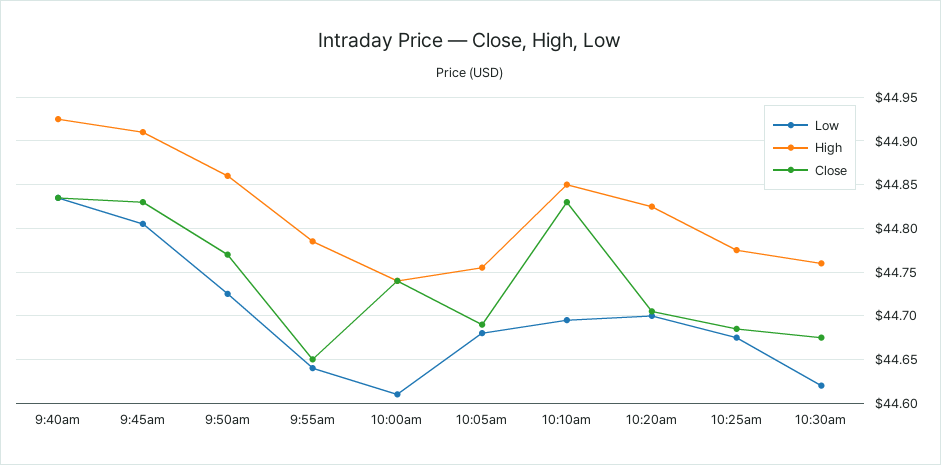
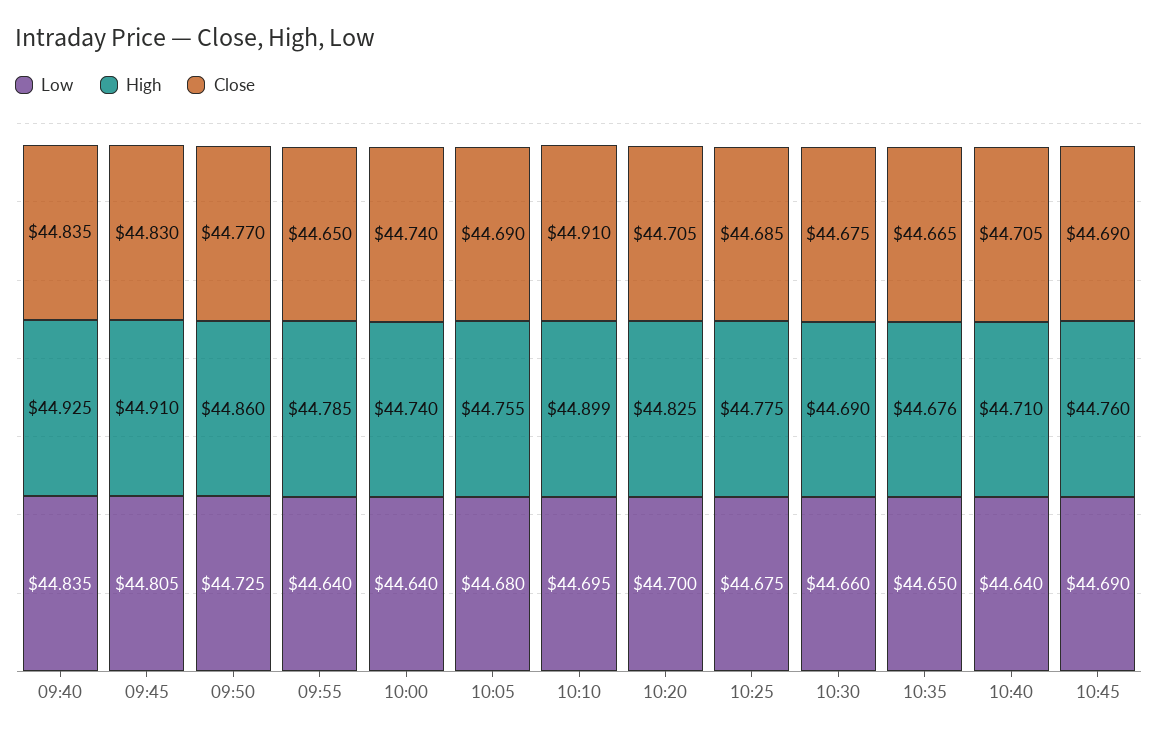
Low, 10:00am: 44.61 -> 44.64
High, 10:10am: 44.85 -> 44.899
Close, 10:10am: 44.83 -> 44.91
Low, 10:30am: 44.62 -> 44.66
High, 10:30am: 44.76 -> 44.69
Low, 10:35: none -> 44.65
High, 10:35: none -> 44.676
Close, 10:35: none -> 44.665
Low, 10:40: none -> 44.64
High, 10:40: none -> 44.71
Close, 10:40: none -> 44.705
Low, 10:45: none -> 44.69
High, 10:45: none -> 44.76
Close, 10:45: none -> 44.69

